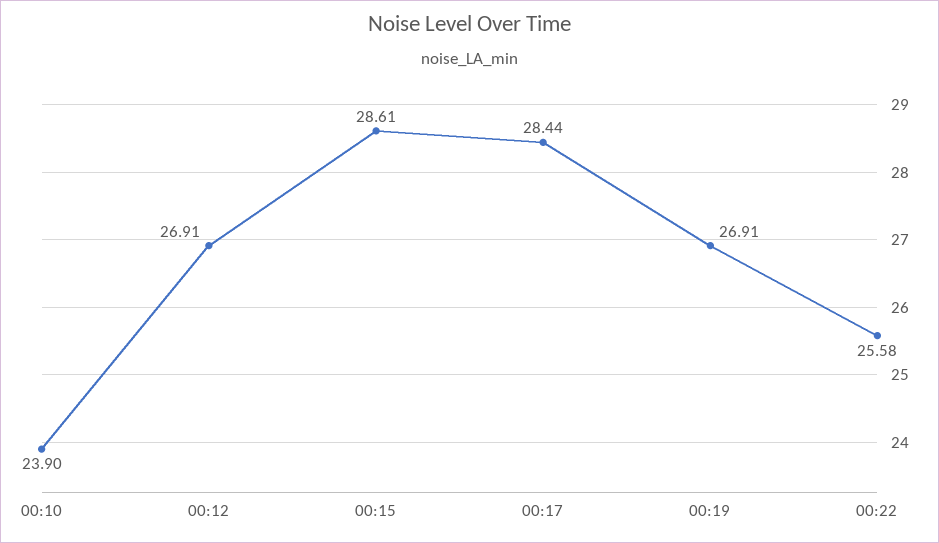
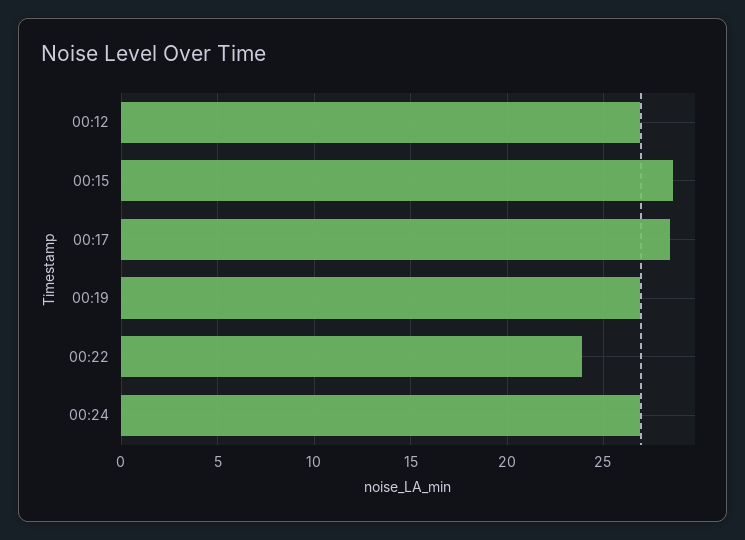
00:10: 23.9 -> none
00:22: 25.58 -> 24
00:24: none -> 27

